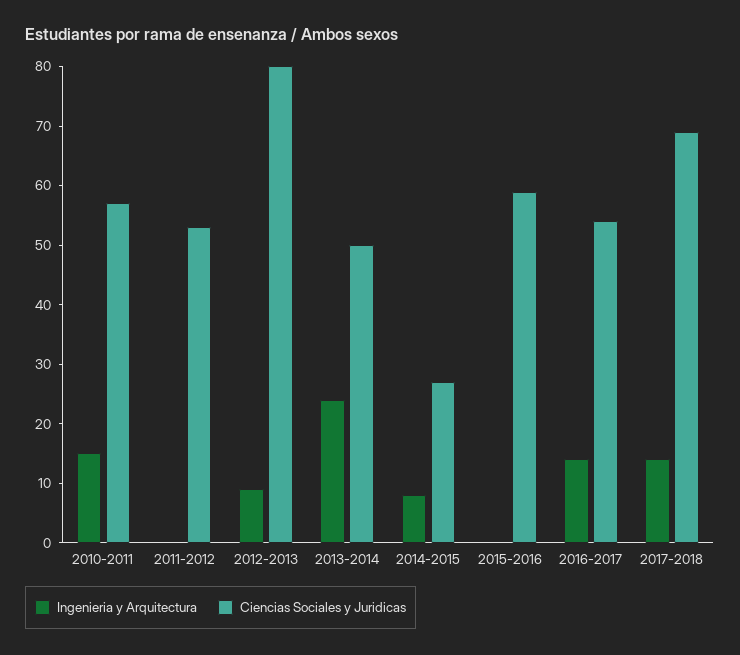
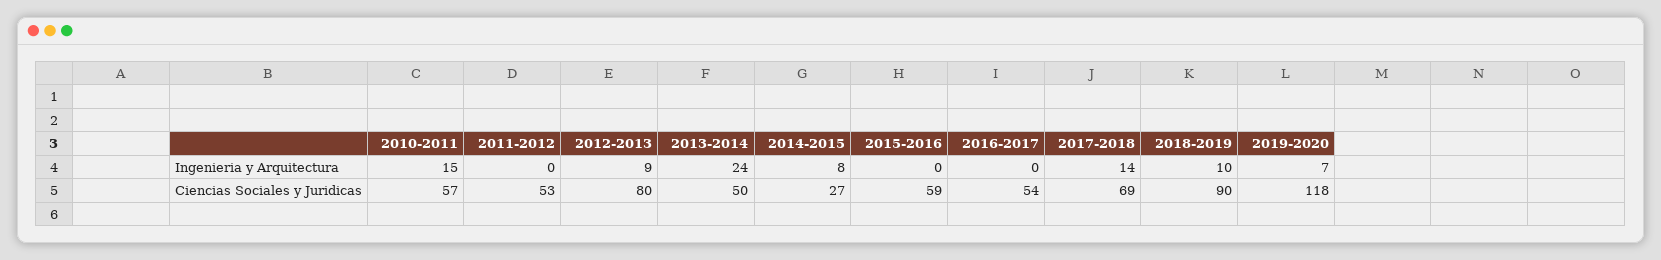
Ingenieria y Arquitectura, 2016-2017: 15 -> 0
Ingenieria y Arquitectura, 2018-2019: none -> 10
Ingenieria y Arquitectura, 2019-2020: none -> 7
Ciencias Sociales y Juridicas, 2018-2019: none -> 90
Ciencias Sociales y Juridicas, 2019-2020: none -> 118

